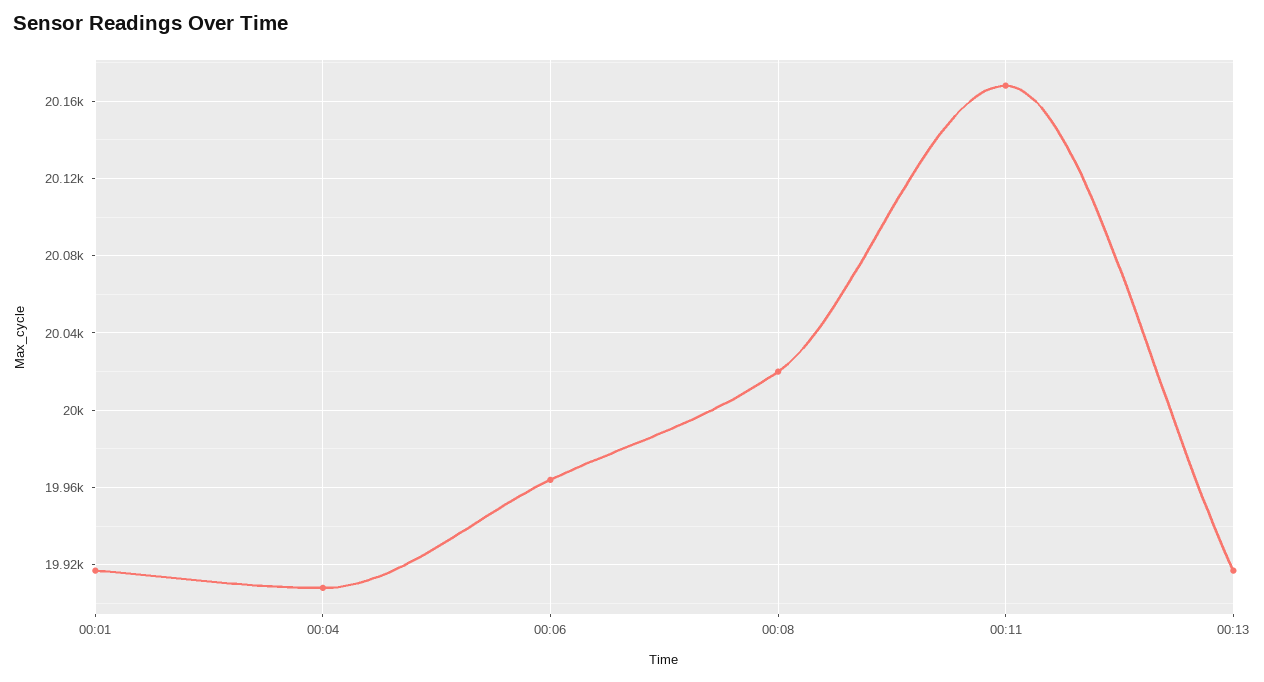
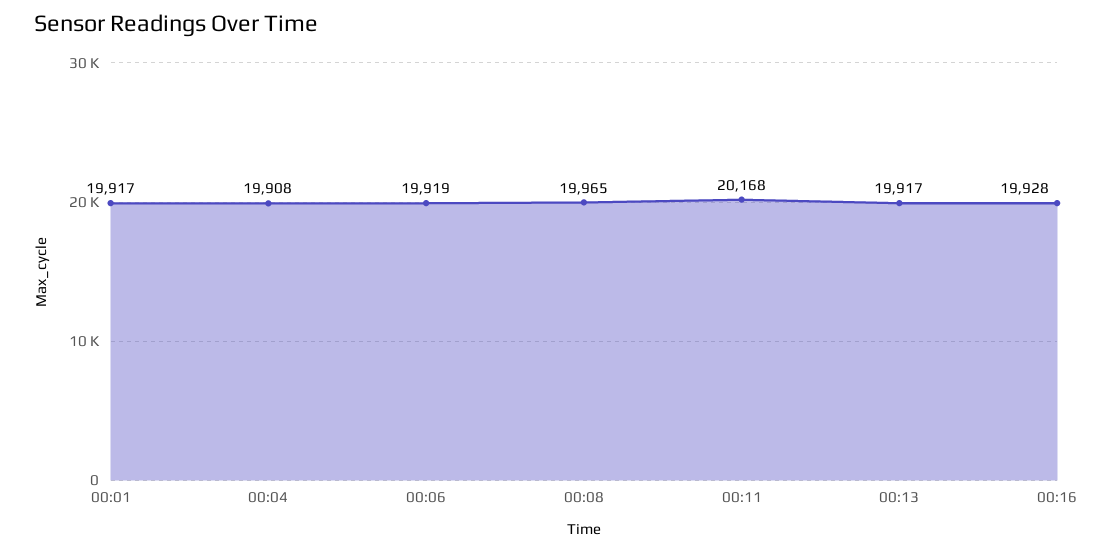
00:06: 19965 -> 19919
00:08: 20020 -> 19965
00:16: none -> 19928

